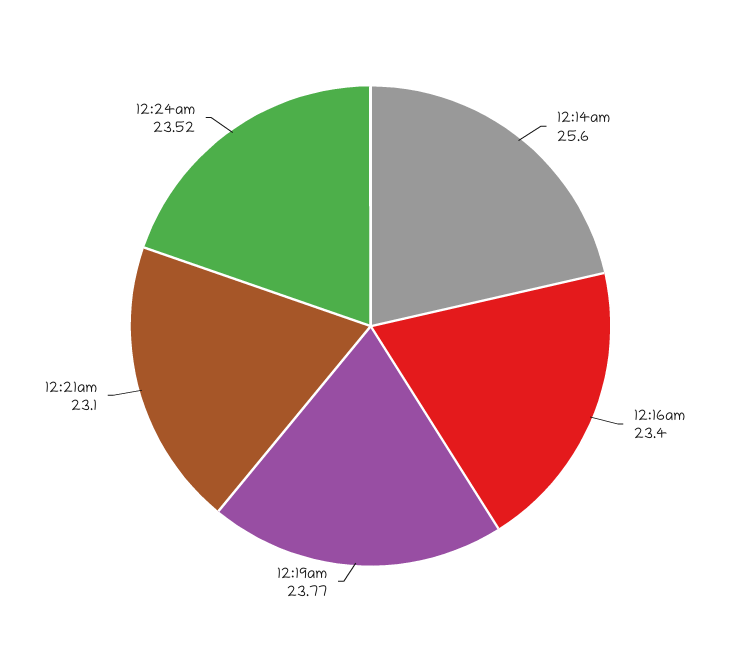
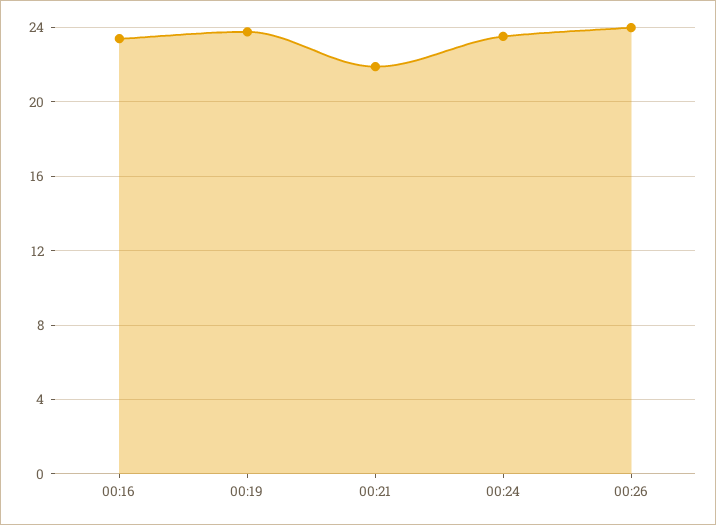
12:14am: 25.6 -> none
12:21am: 23.1 -> 22
00:26: none -> 24

